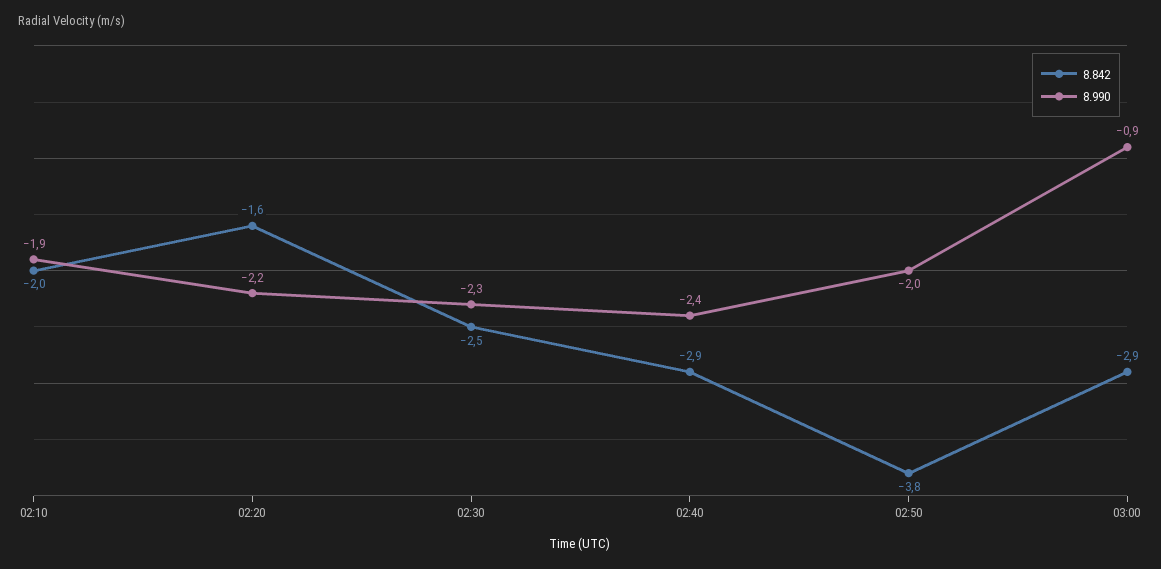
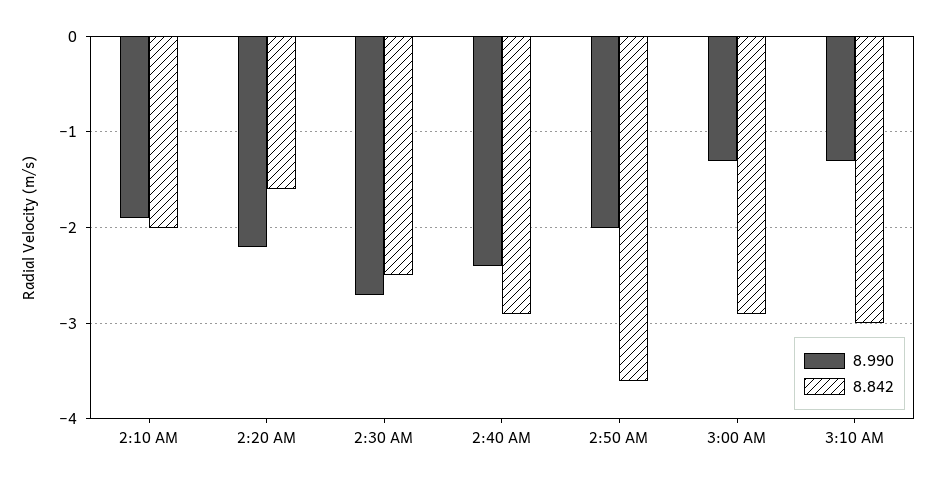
8.990, 02:30: -2.3 -> -2.7
8.842, 02:50: -3.8 -> -3.6
8.990, 03:00: -0.9 -> -1.3
8.990, 3:10 AM: none -> -1.3
8.842, 3:10 AM: none -> -3

